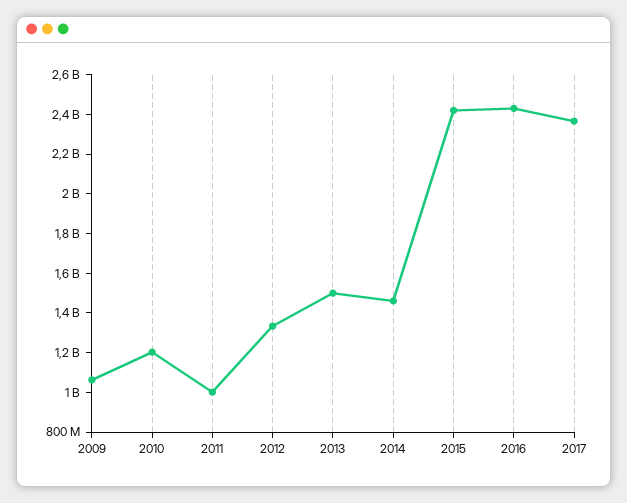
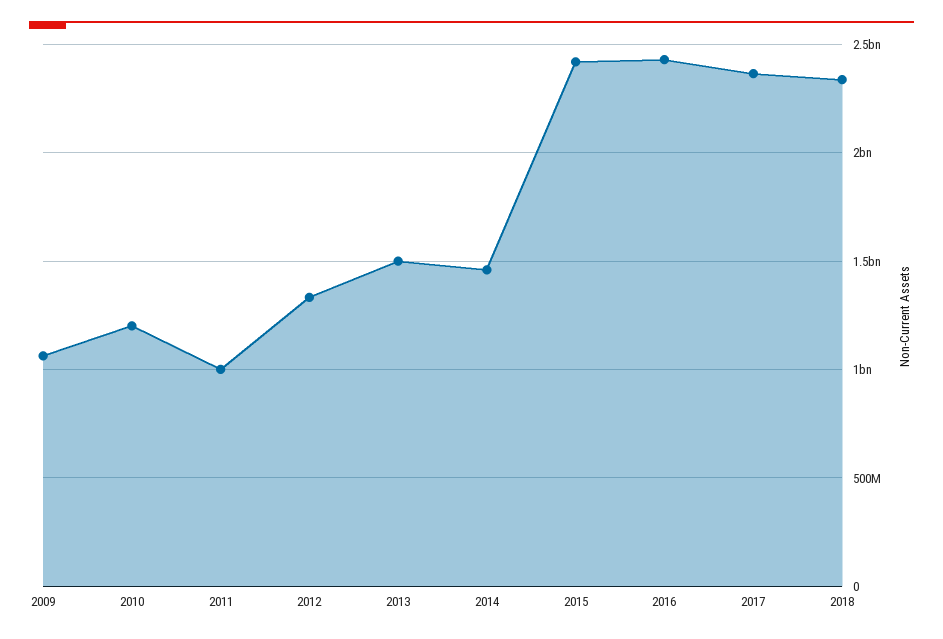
2018: none -> 2350000000

